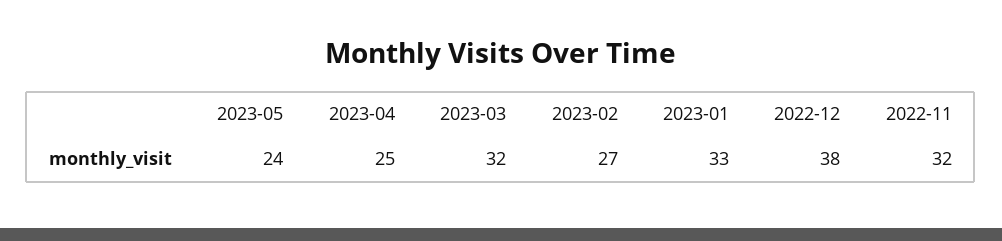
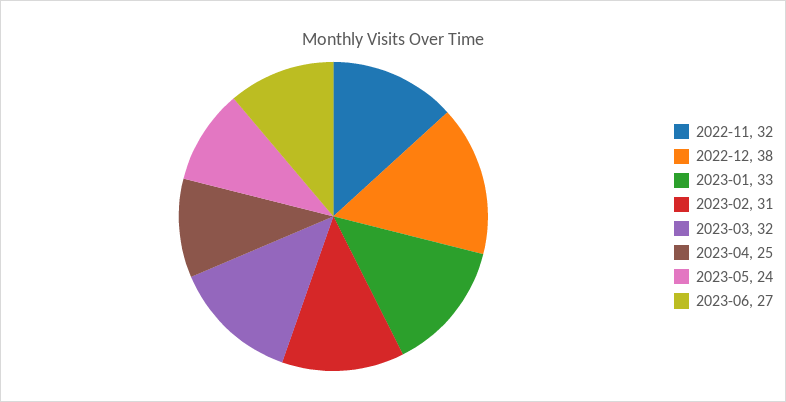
2023-02: 27 -> 31
2023-06: none -> 27

